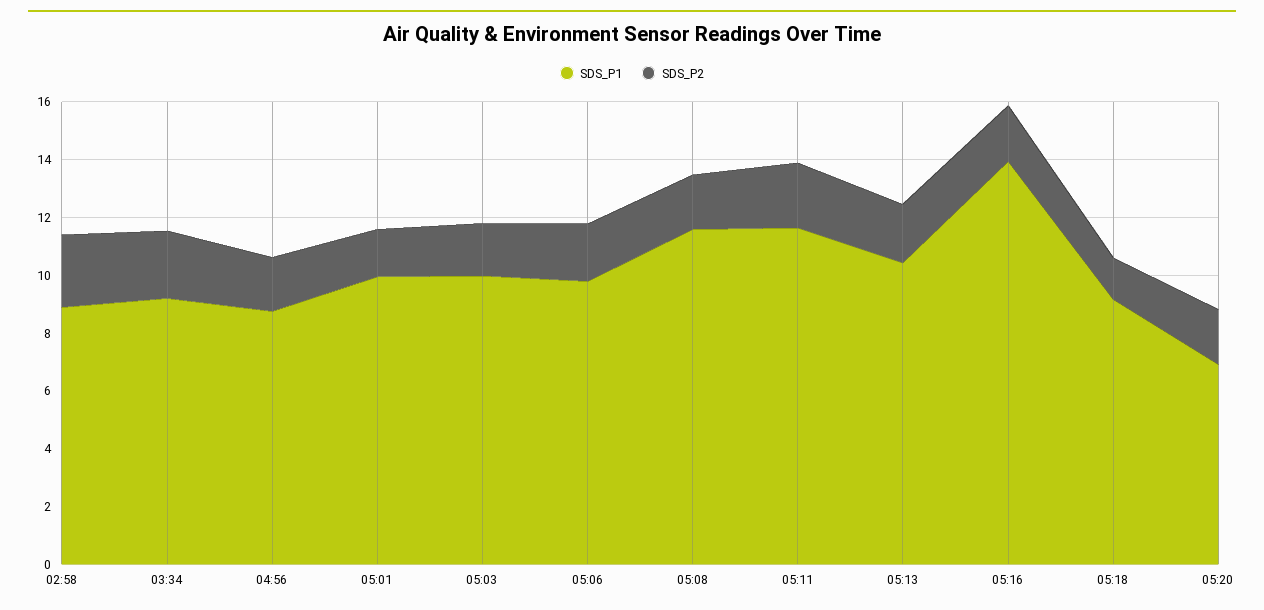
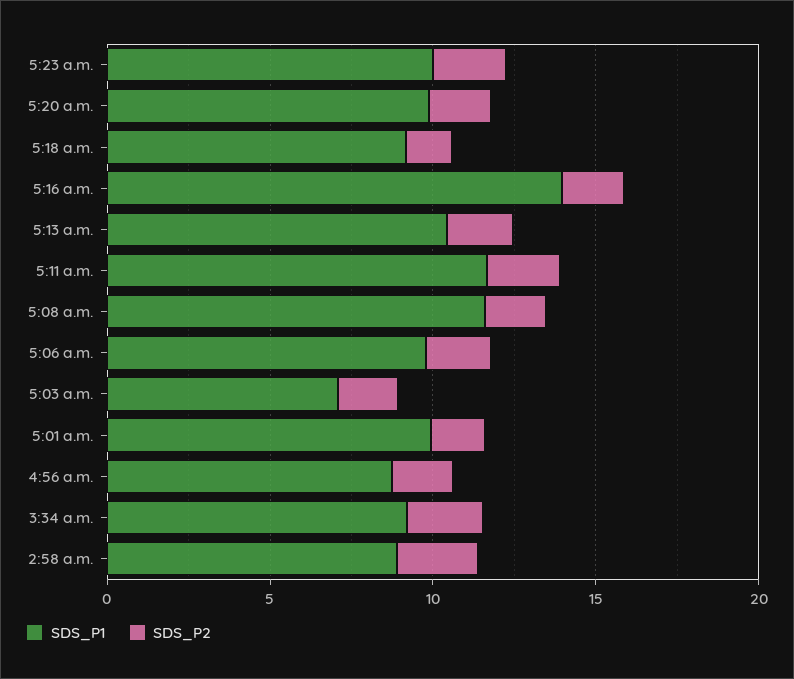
SDS_P1, 05:03: 10 -> 7
SDS_P1, 05:20: 7 -> 10
SDS_P1, 5:23 a.m.: none -> 10
SDS_P2, 5:23 a.m.: none -> 2

